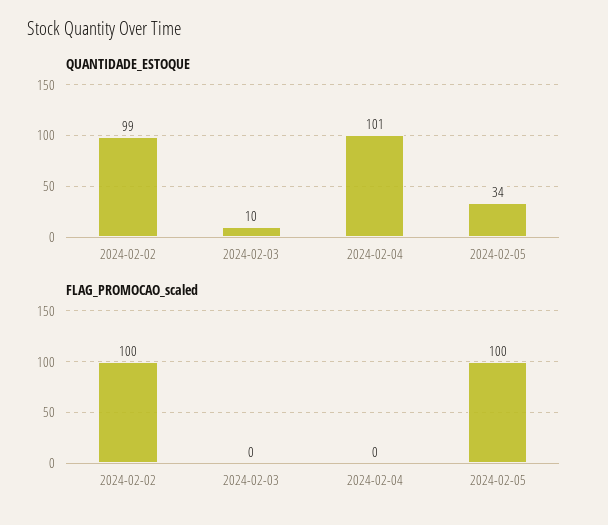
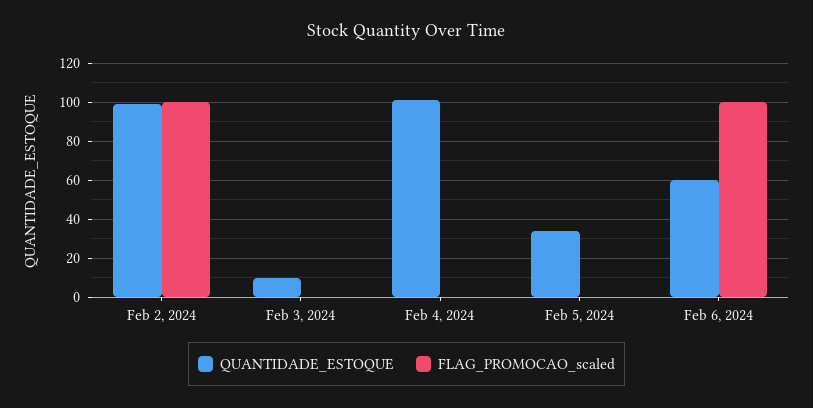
FLAG_PROMOCAO_scaled, 2024-02-05: 100 -> 0
QUANTIDADE_ESTOQUE, Feb 6, 2024: none -> 60
FLAG_PROMOCAO_scaled, Feb 6, 2024: none -> 100

